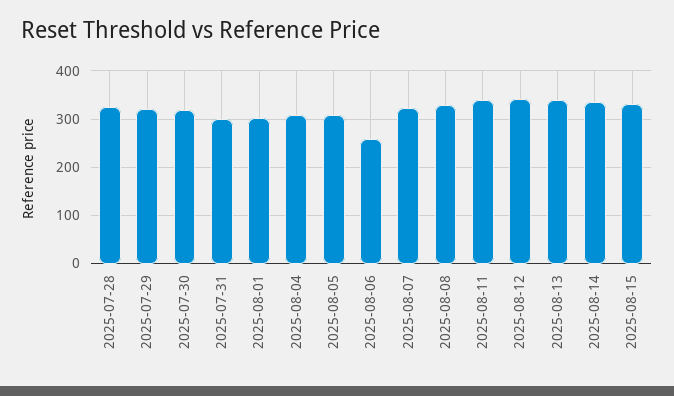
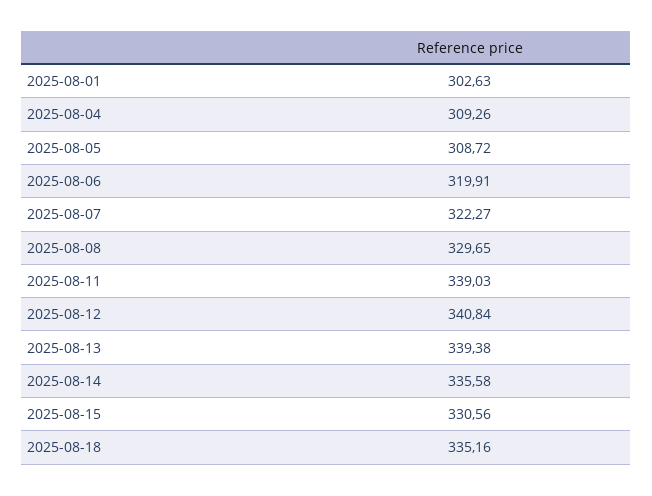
2025-07-28: 320 -> none
2025-07-29: 320 -> none
2025-07-30: 320 -> none
2025-07-31: 300 -> none
2025-08-06: 260 -> 319.91
2025-08-18: none -> 335.16

